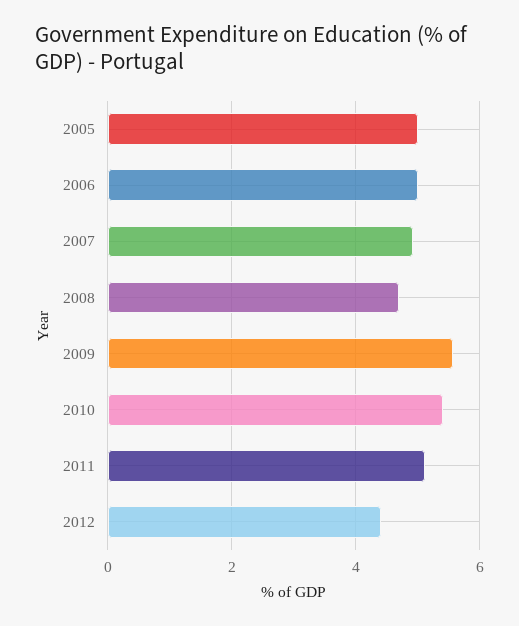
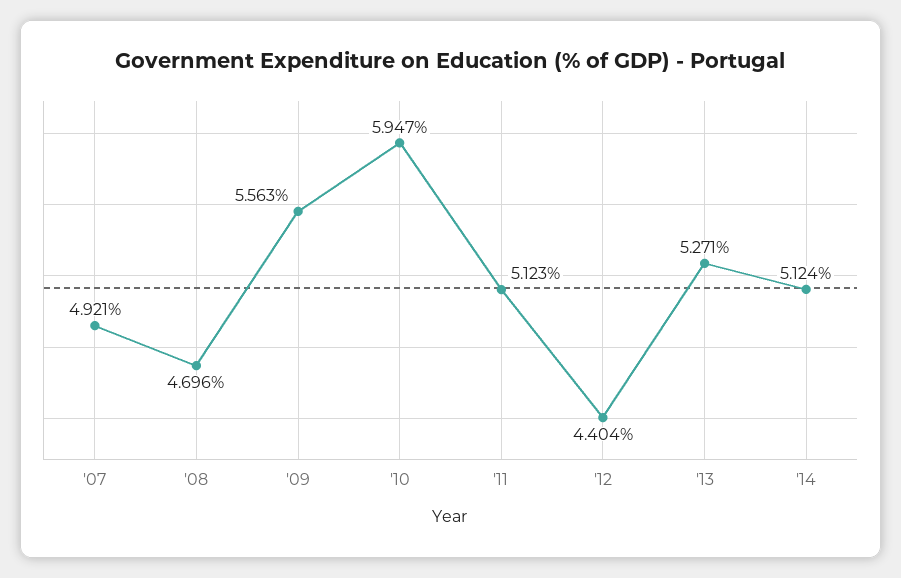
2005: 5 -> none
2006: 5 -> none
2010: 5.4 -> 5.947
'13: none -> 5.271
'14: none -> 5.124

